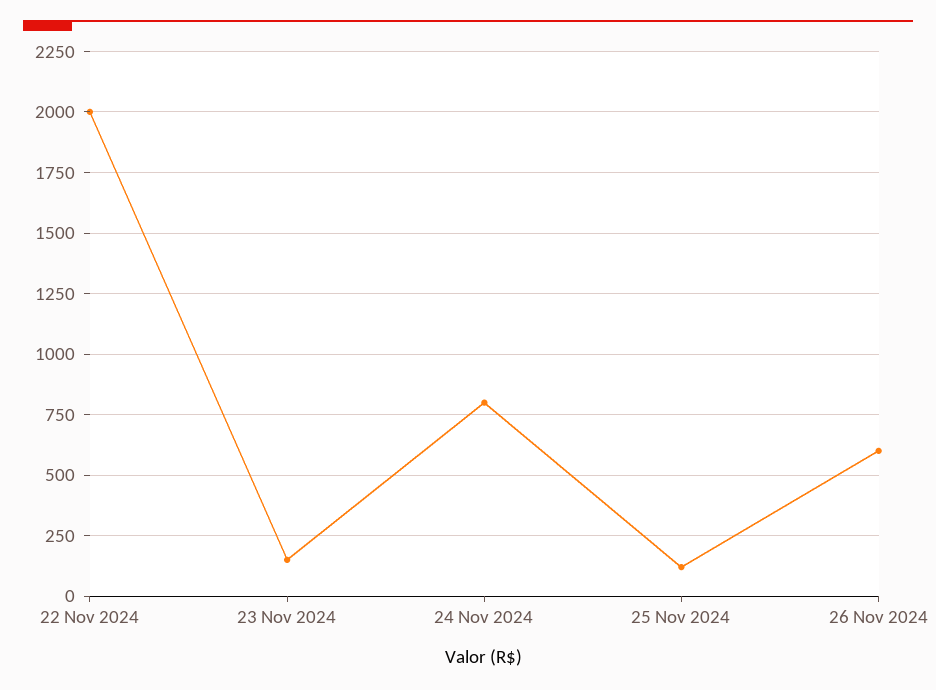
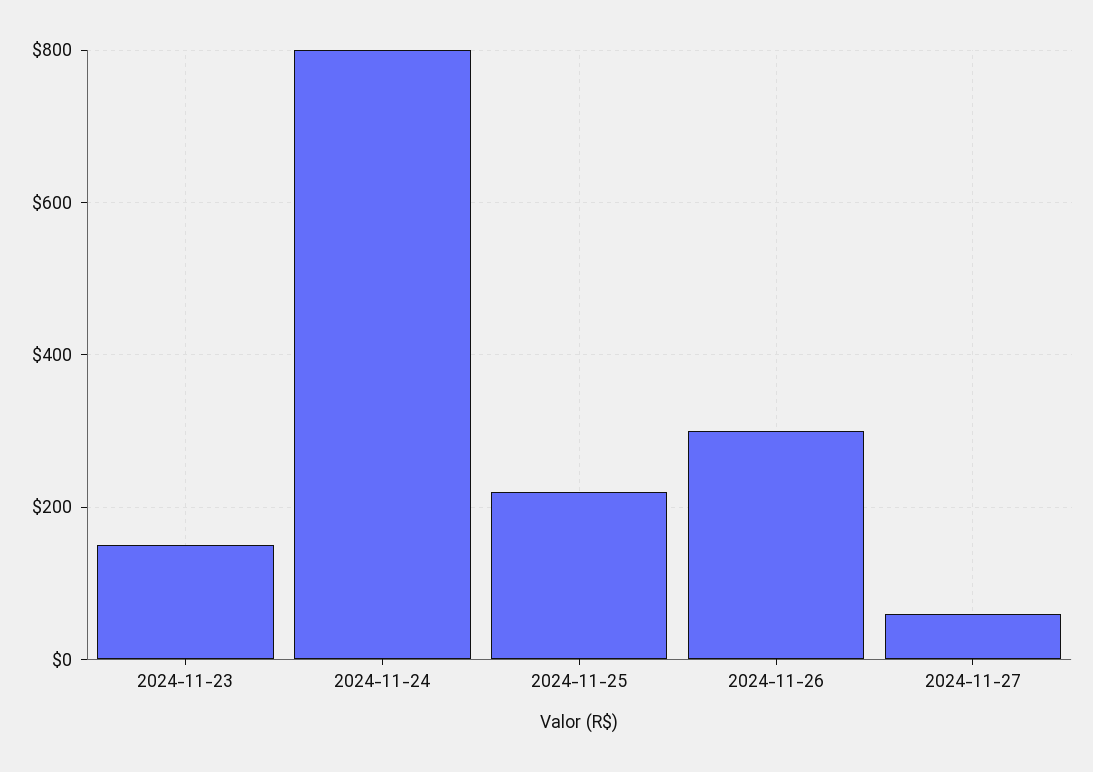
22 Nov 2024: 2000 -> none
25 Nov 2024: 125 -> 220
26 Nov 2024: 600 -> 300
2024-11-27: none -> 60

